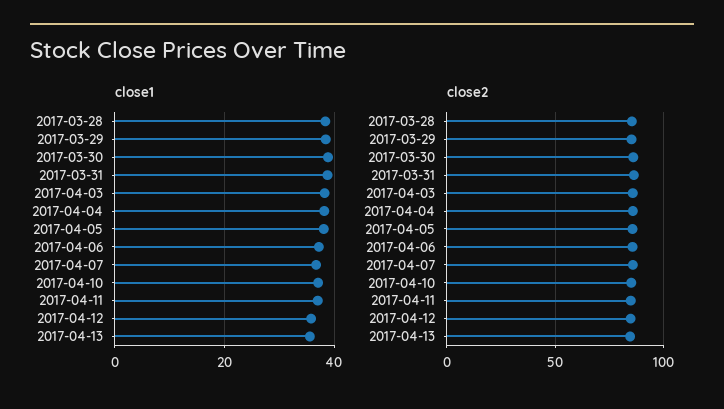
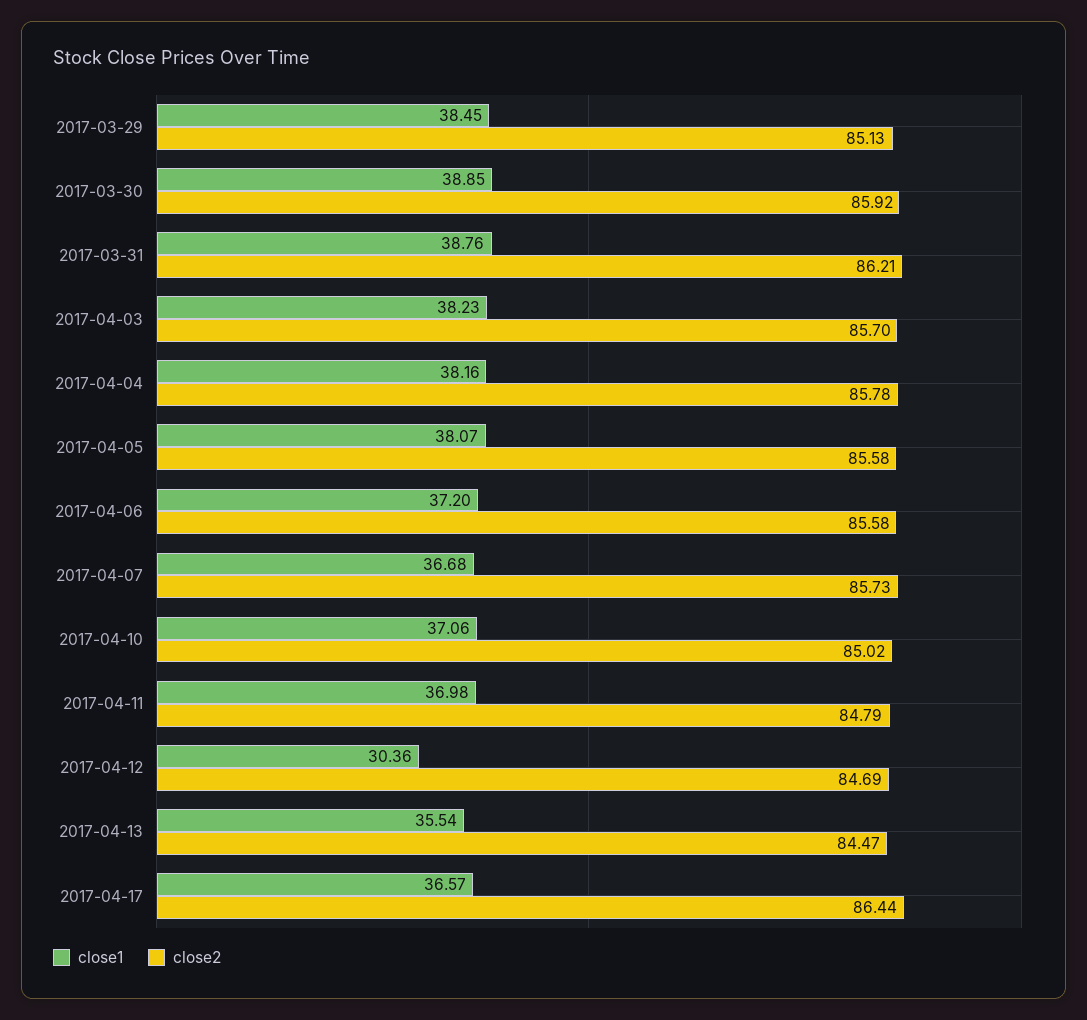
close1, 2017-03-28: 38 -> none
close1, 2017-04-12: 36 -> 30.36
close2, 2017-03-28: 85 -> none
close1, 2017-04-17: none -> 36.57
close2, 2017-04-17: none -> 86.44

